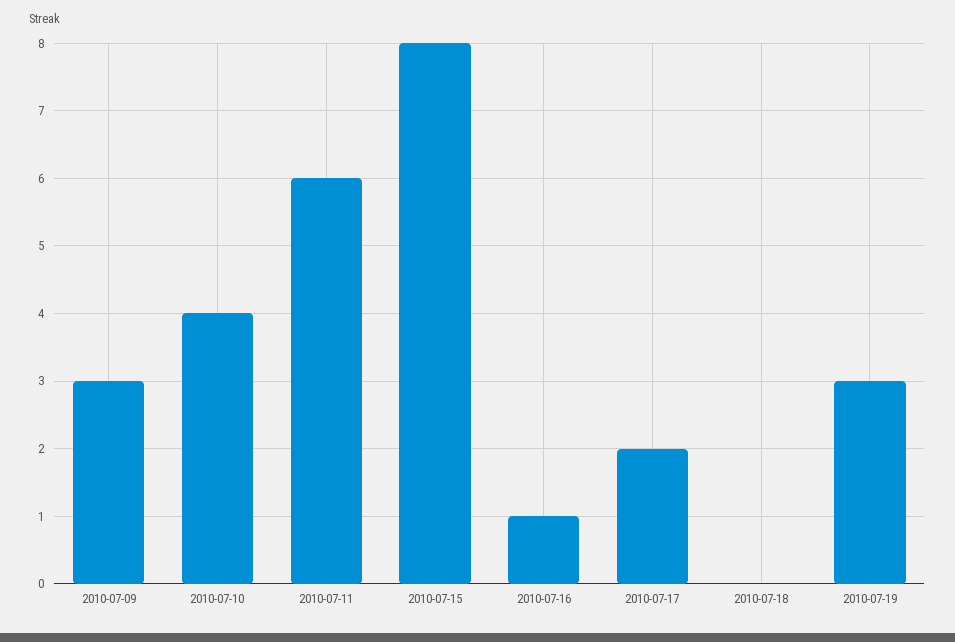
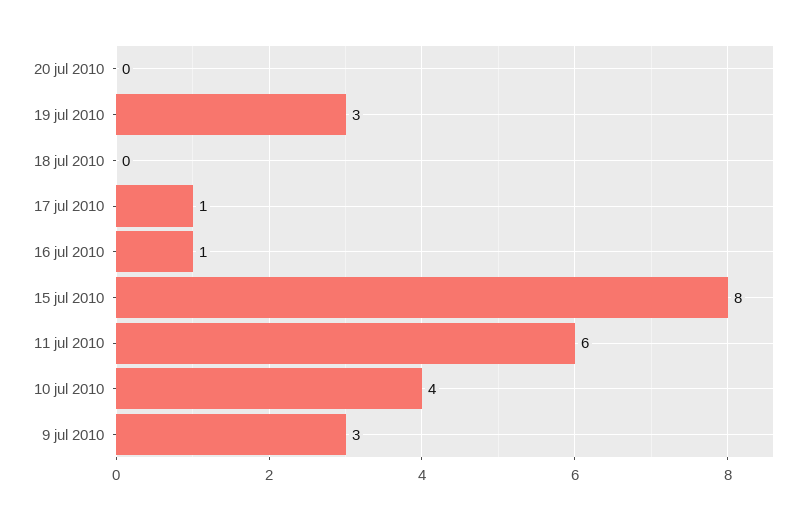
2010-07-17: 2 -> 1
20 jul 2010: none -> 0

